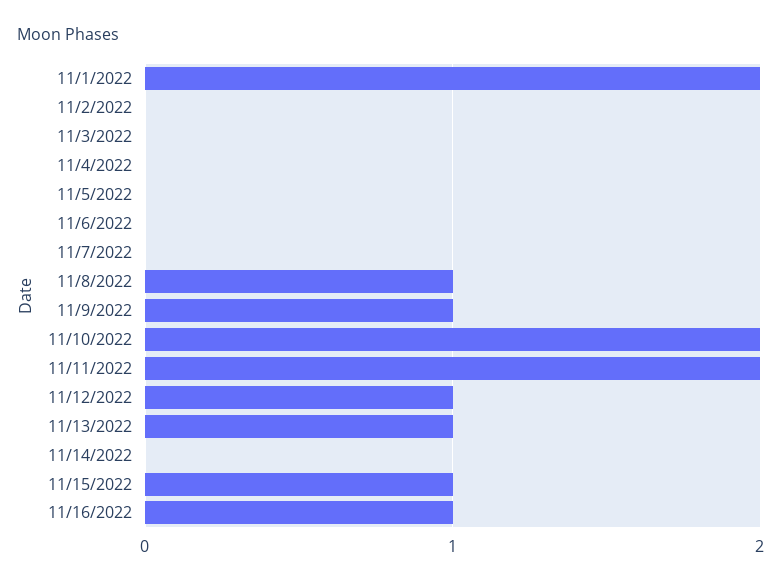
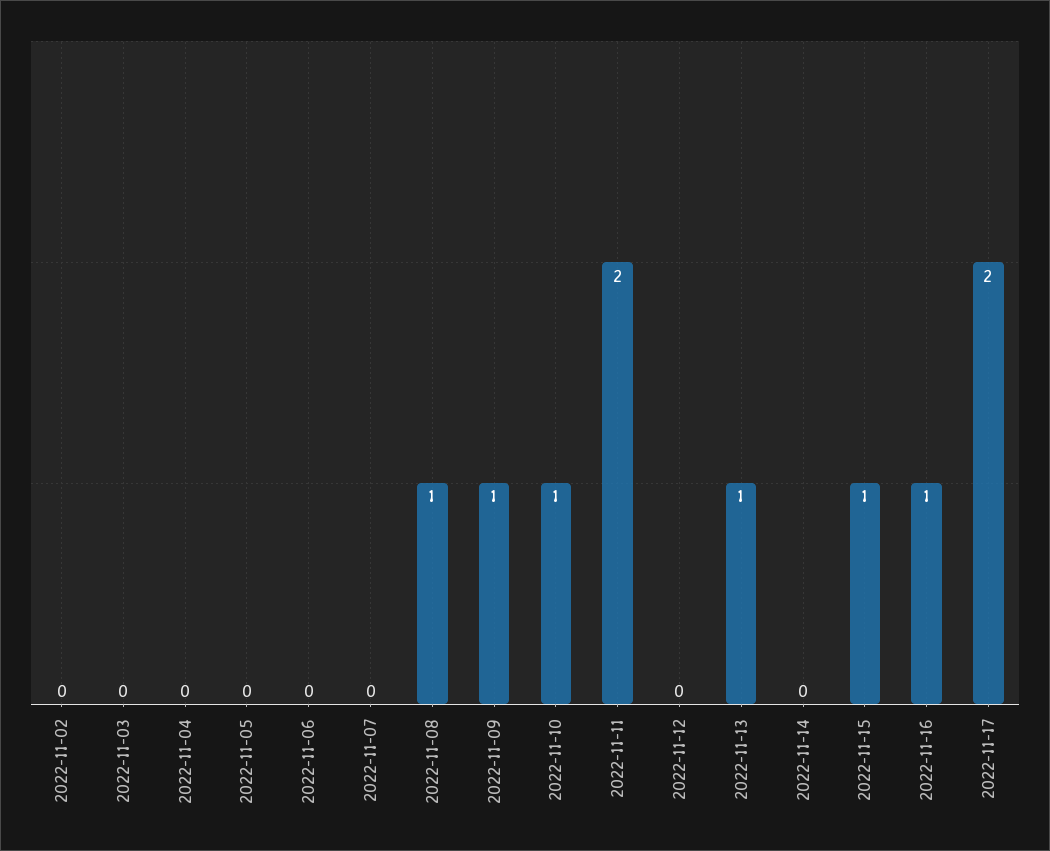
11/1/2022: 2 -> none
11/10/2022: 2 -> 1
11/12/2022: 1 -> 0
2022-11-17: none -> 2

